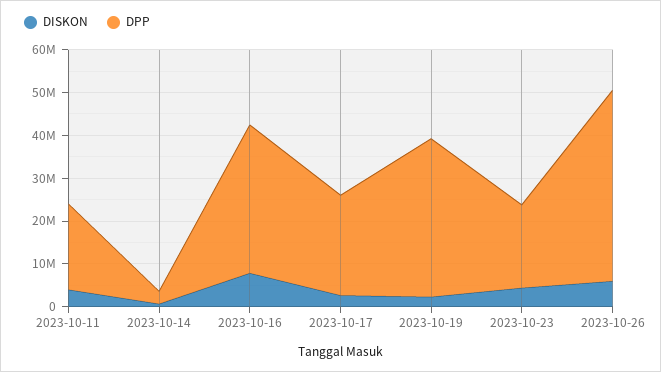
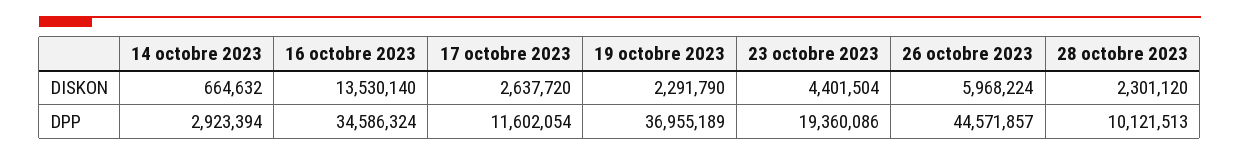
DISKON, 2023-10-11: 4000000 -> none
DPP, 2023-10-11: 20000000 -> none
DISKON, 2023-10-16: 8000000 -> 13530140
DPP, 2023-10-17: 24000000 -> 11602054
DISKON, 28 octobre 2023: none -> 2301120
DPP, 28 octobre 2023: none -> 10121513

